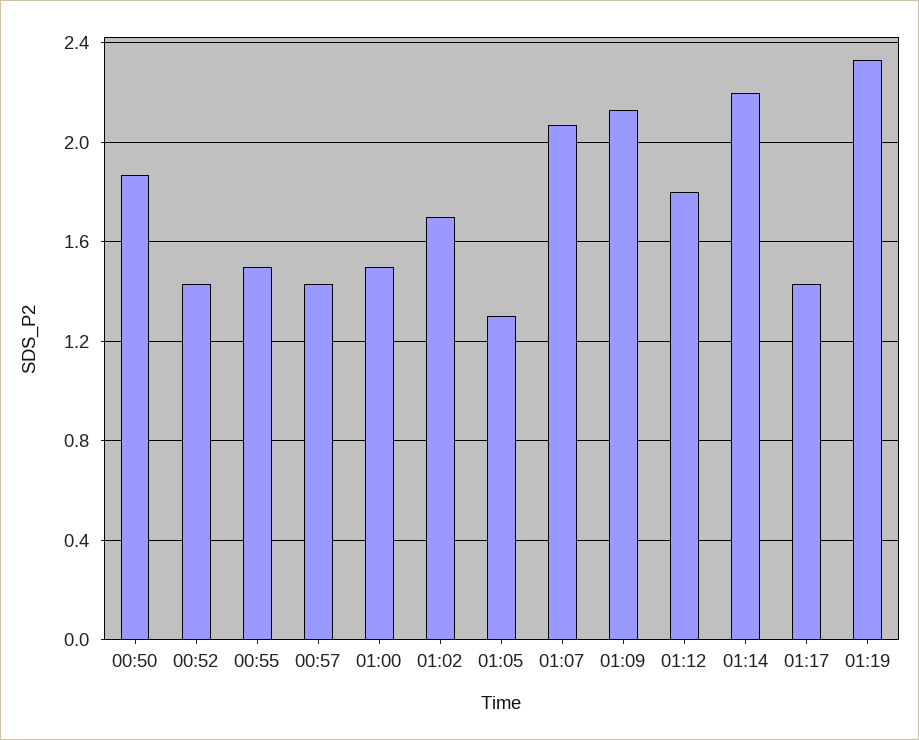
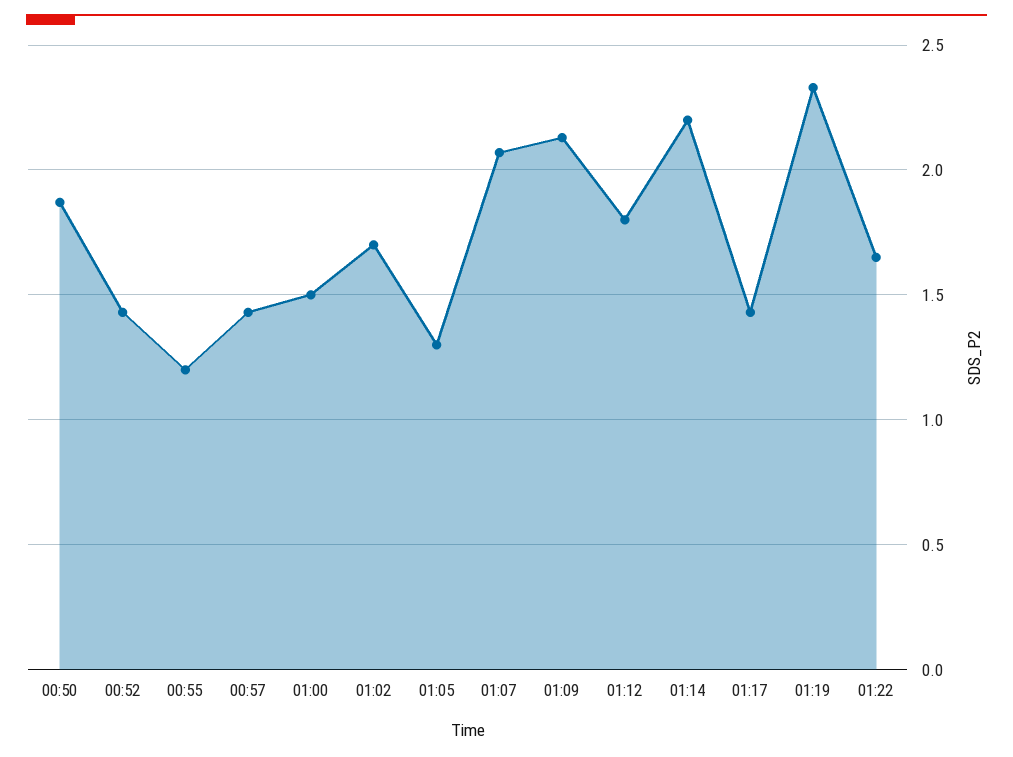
00:55: 1.5 -> 1.2
01:22: none -> 1.65

